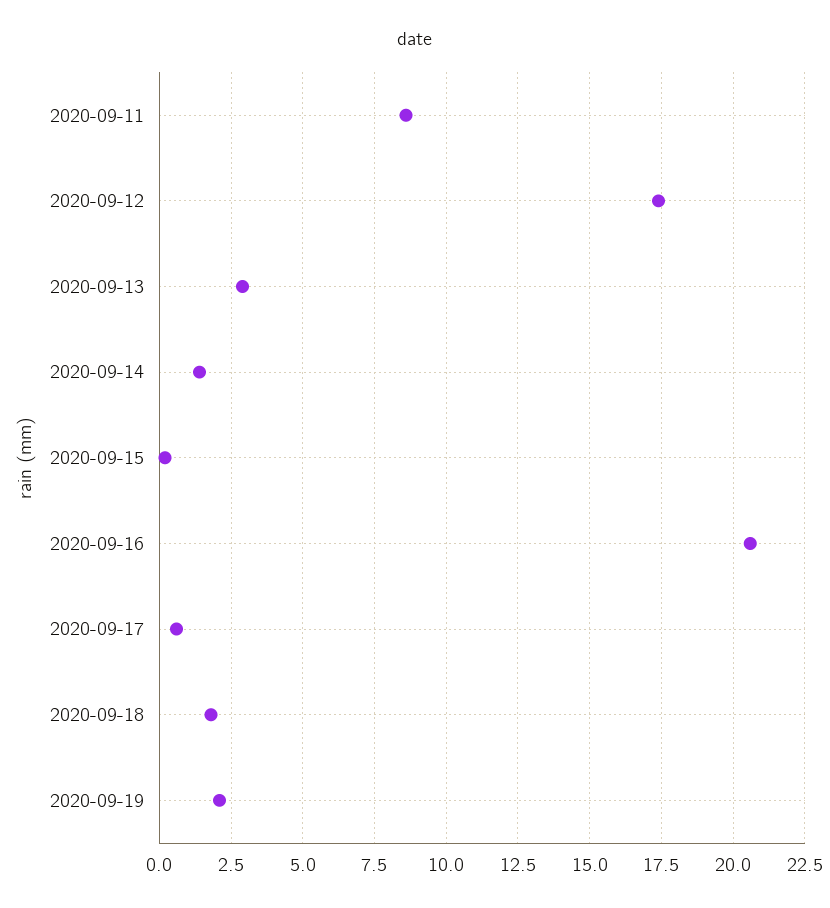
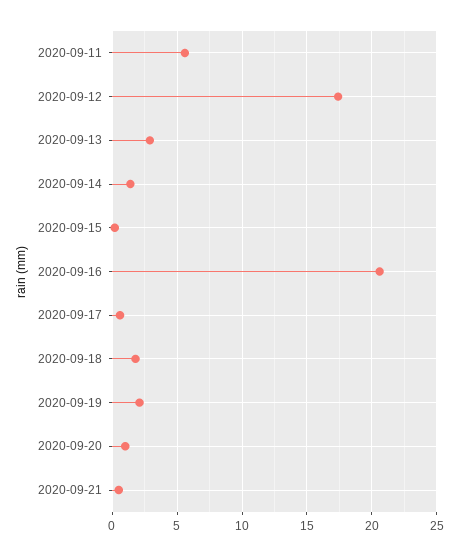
2020-09-11: 8.5 -> 5.5
2020-09-20: none -> 1
2020-09-21: none -> 0.5

